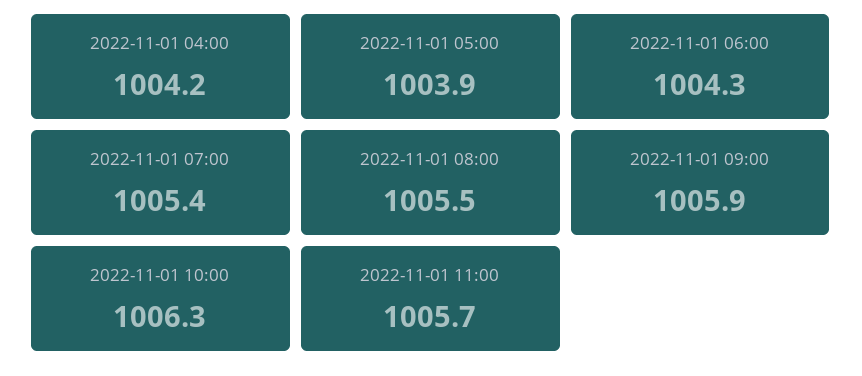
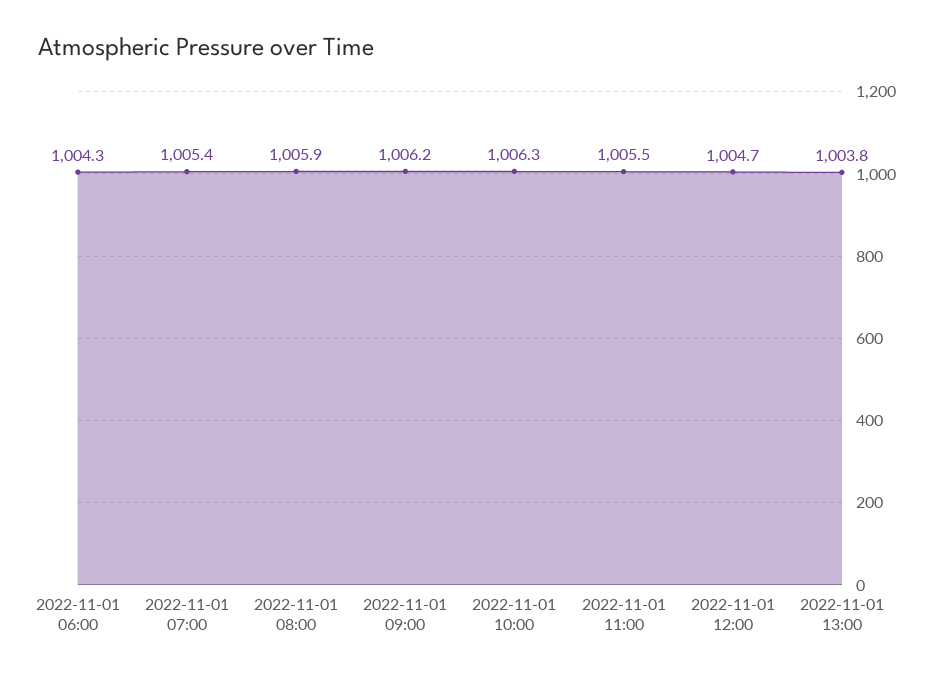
2022-11-01 04:00: 1004.2 -> none
2022-11-01 05:00: 1003.9 -> none
2022-11-01 08:00: 1005.5 -> 1005.9
2022-11-01 09:00: 1005.9 -> 1006.2
2022-11-01 11:00: 1005.7 -> 1005.5
2022-11-01 12:00: none -> 1004.7
2022-11-01 13:00: none -> 1003.8

